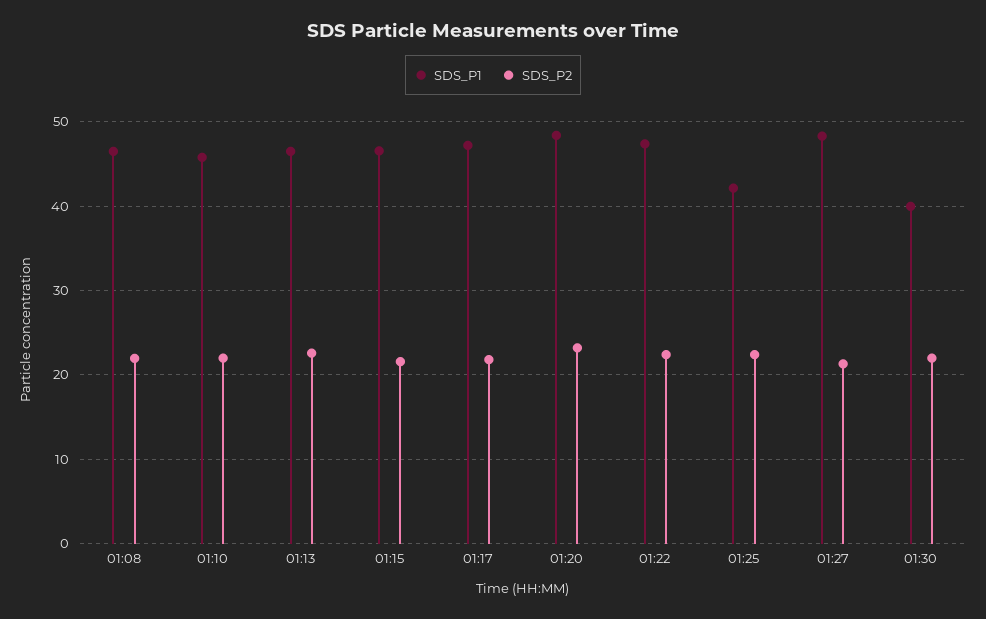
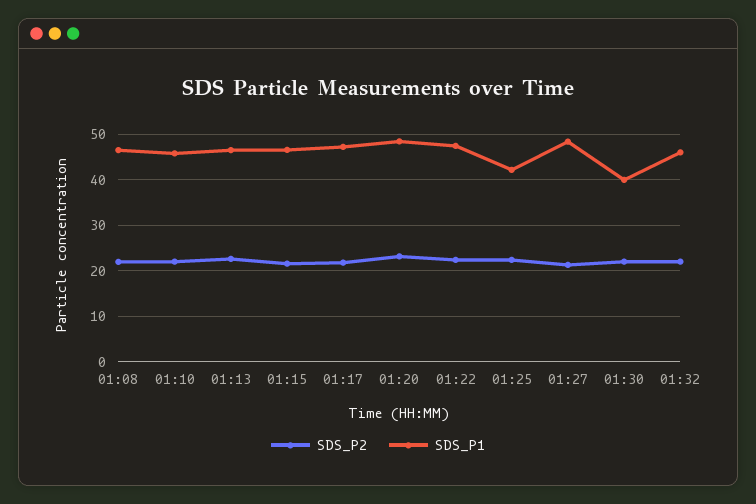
SDS_P2, 01:32: none -> 22
SDS_P1, 01:32: none -> 46

